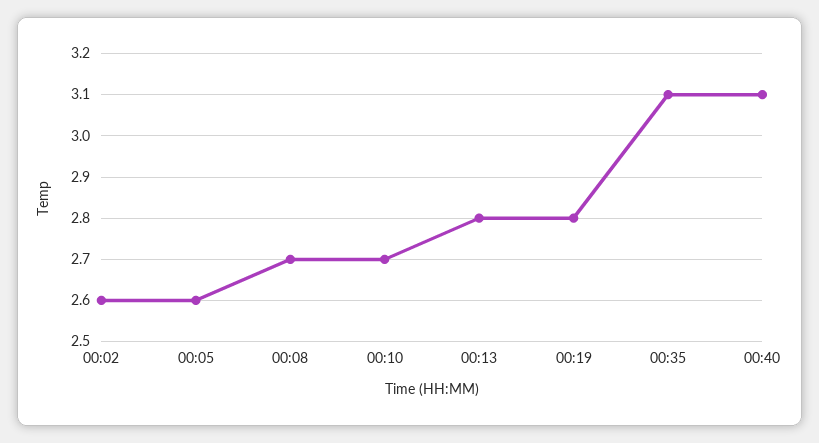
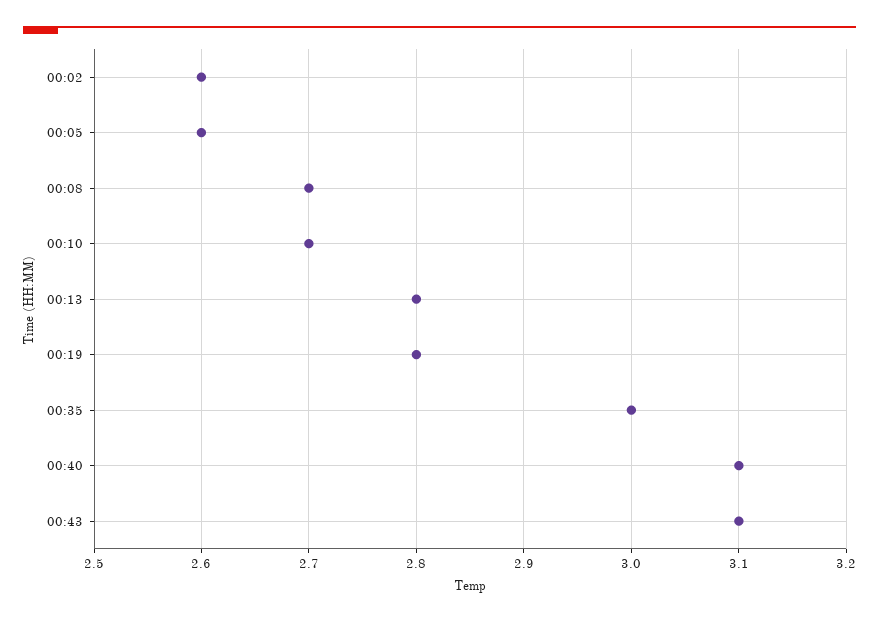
00:35: 3.1 -> 3
00:43: none -> 3.1

